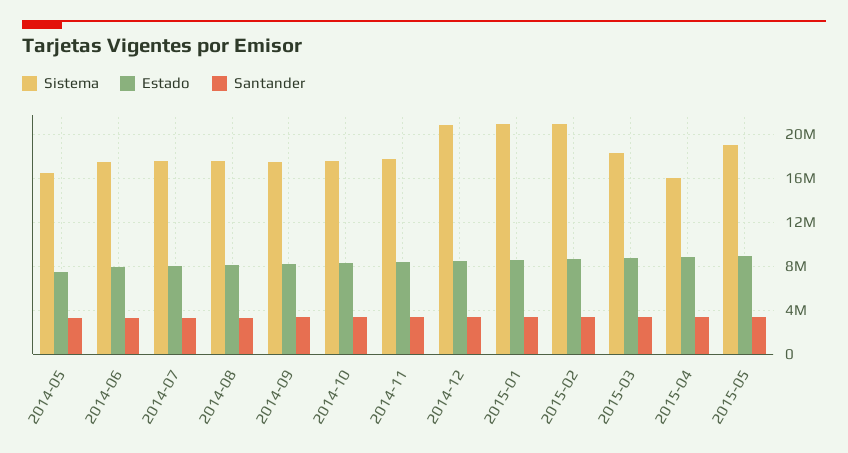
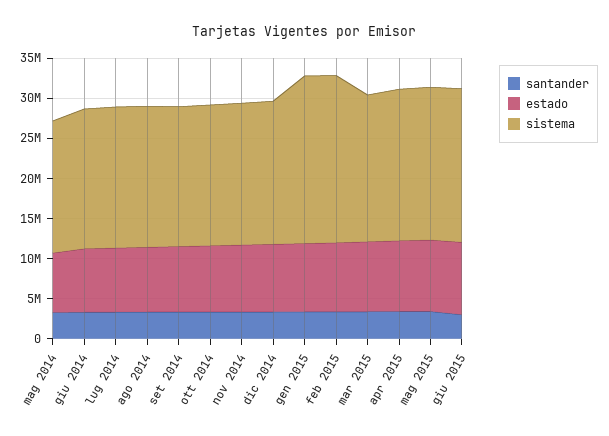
Sistema, 2014-12: 21000000 -> 18000000
Sistema, 2015-04: 16000000 -> 19000000
Santander, giu 2015: none -> 3000000
Estado, giu 2015: none -> 9000000
Sistema, giu 2015: none -> 19000000

